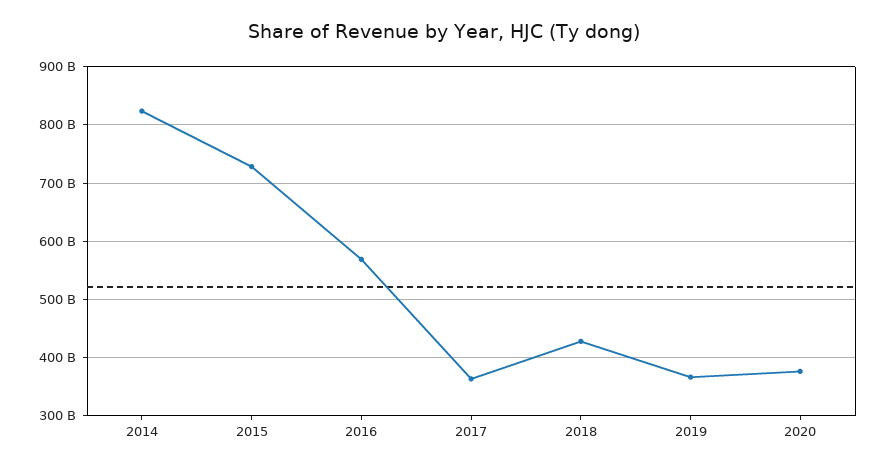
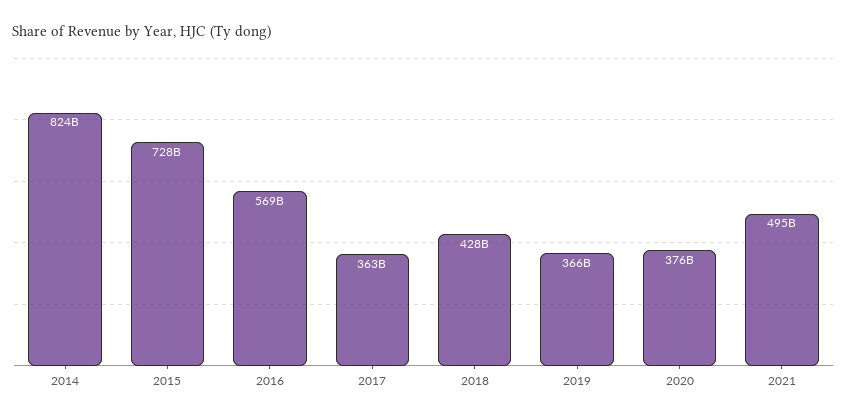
2021: none -> 495000000000

